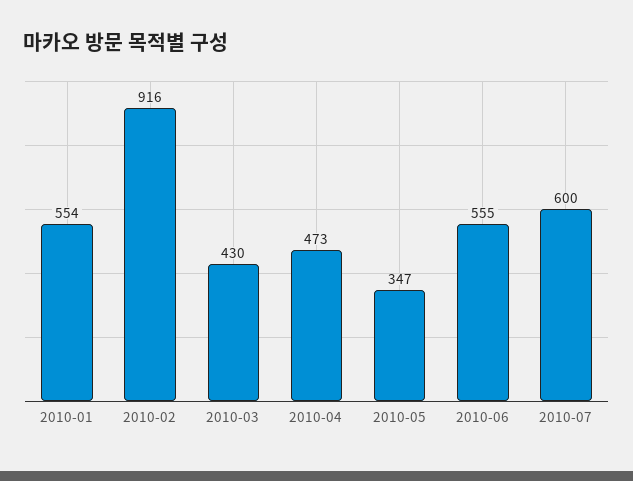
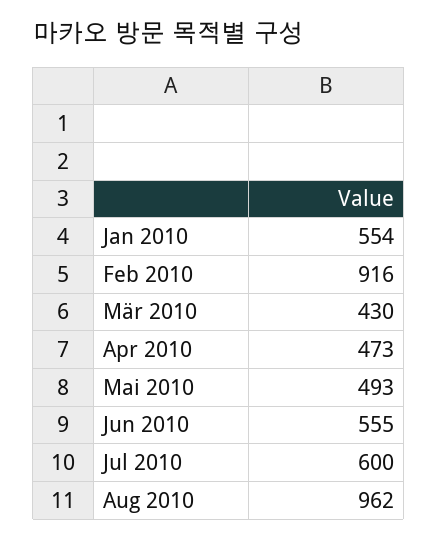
2010-05: 347 -> 493
Aug 2010: none -> 962

